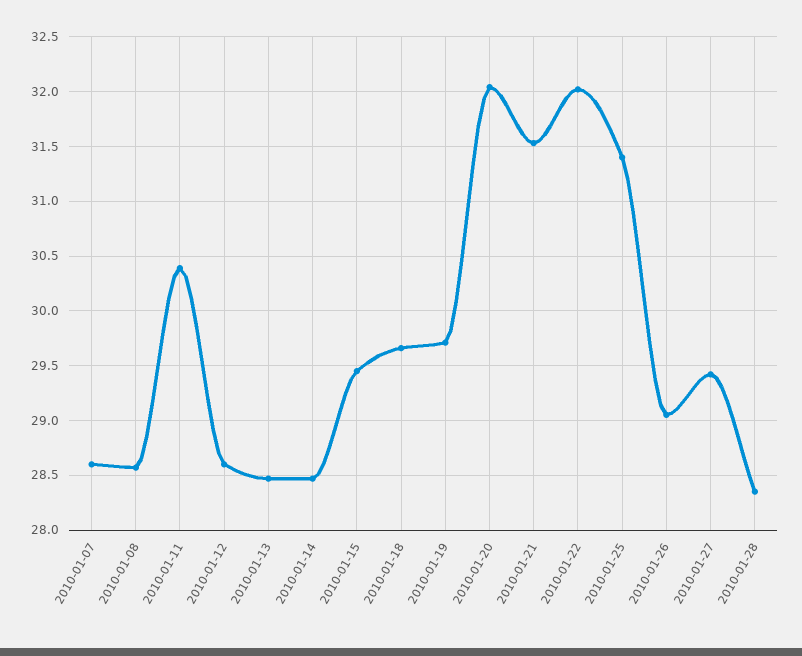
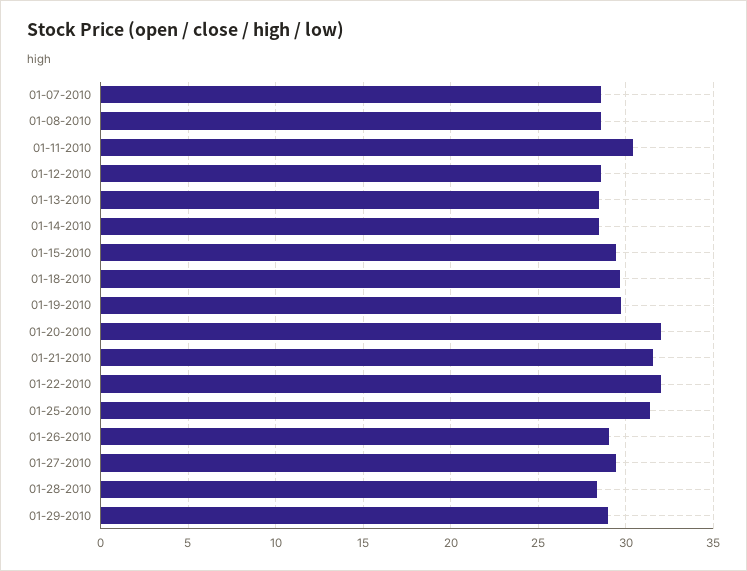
01-29-2010: none -> 29

